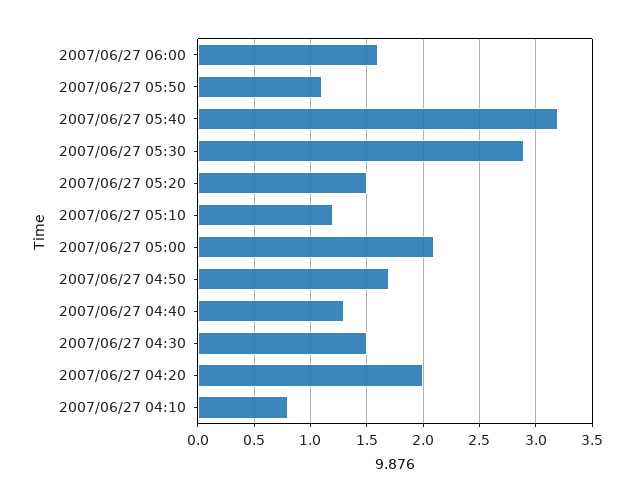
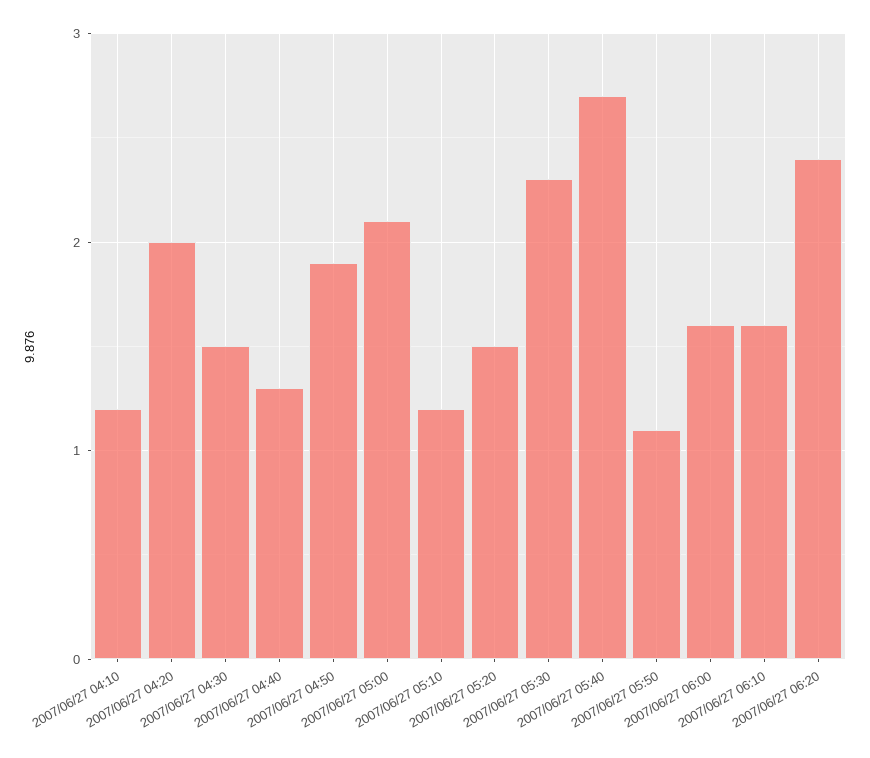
2007/06/27 05:40: 3.2 -> 2.7
2007/06/27 05:30: 2.9 -> 2.3
2007/06/27 04:50: 1.7 -> 1.9
2007/06/27 04:10: 0.8 -> 1.2
2007/06/27 06:10: none -> 1.6
2007/06/27 06:20: none -> 2.4

